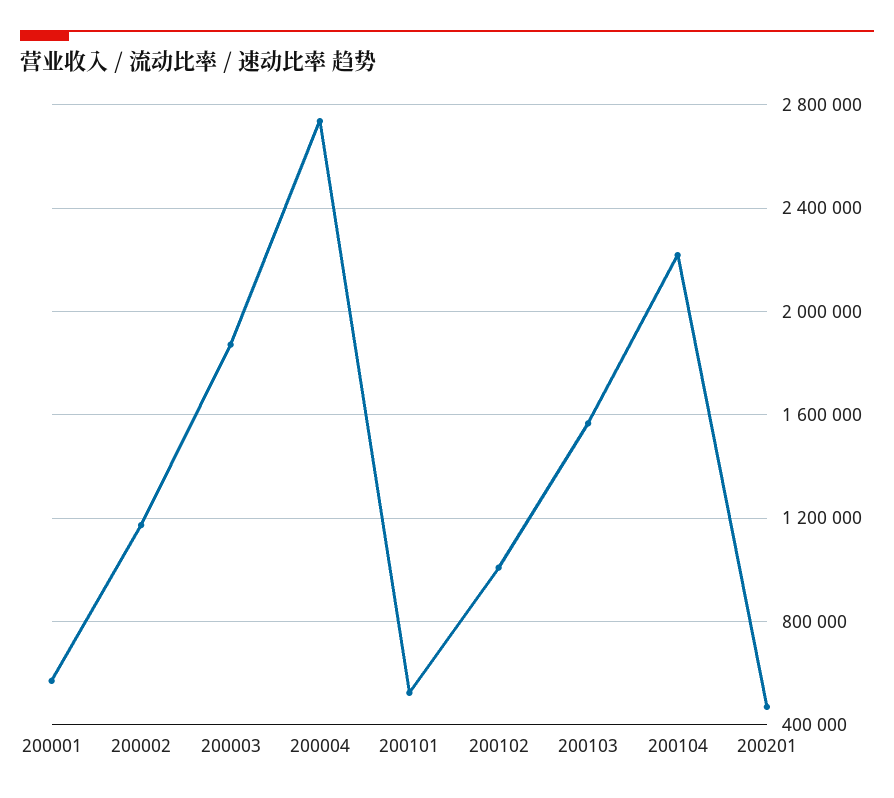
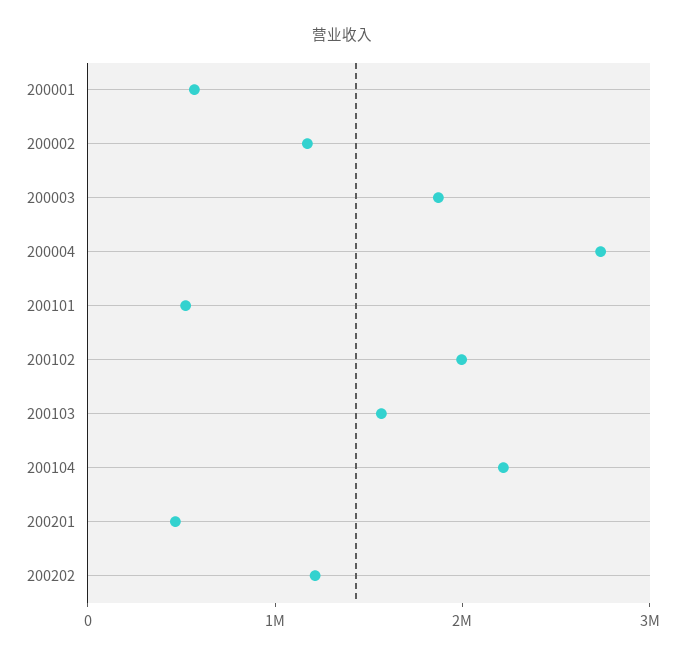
200102: 1000000 -> 2000000
200202: none -> 1200000

